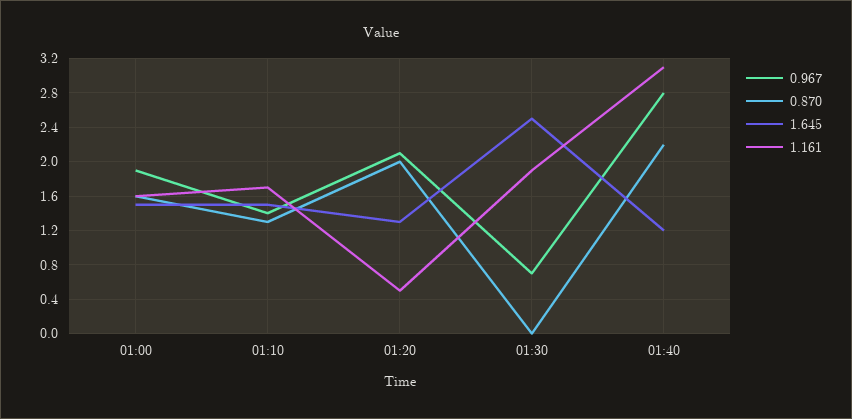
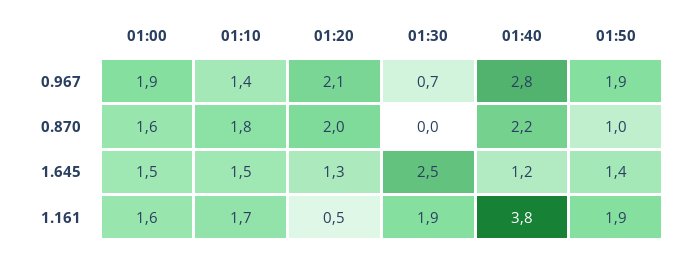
0.870, 01:10: 1.3 -> 1.8
1.161, 01:40: 3.1 -> 3.8
0.967, 01:50: none -> 1.9
0.870, 01:50: none -> 1
1.645, 01:50: none -> 1.4
1.161, 01:50: none -> 1.9

